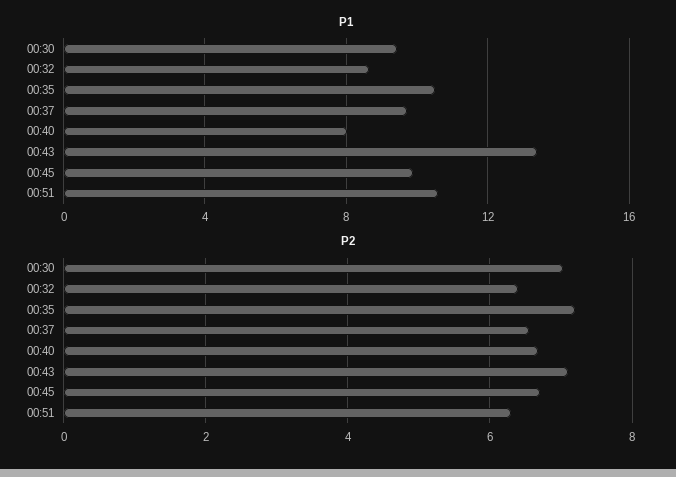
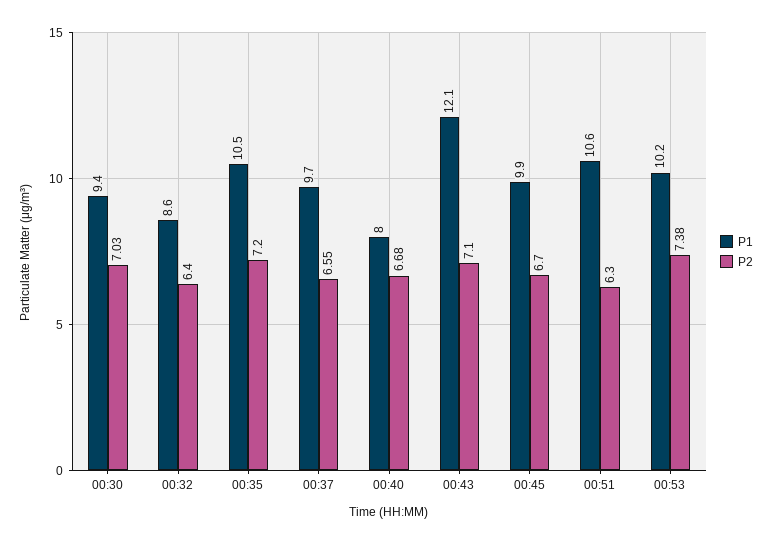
P1, 00:43: 13.5 -> 12.1
P1, 00:53: none -> 10.2
P2, 00:53: none -> 7.38

